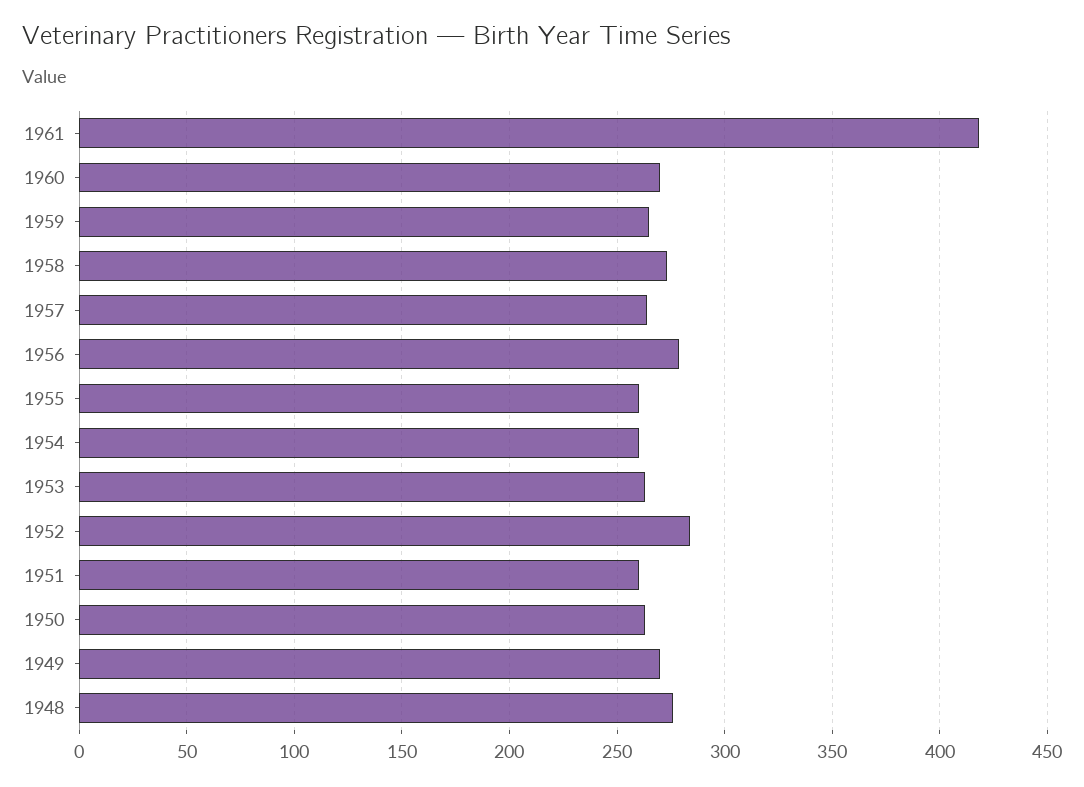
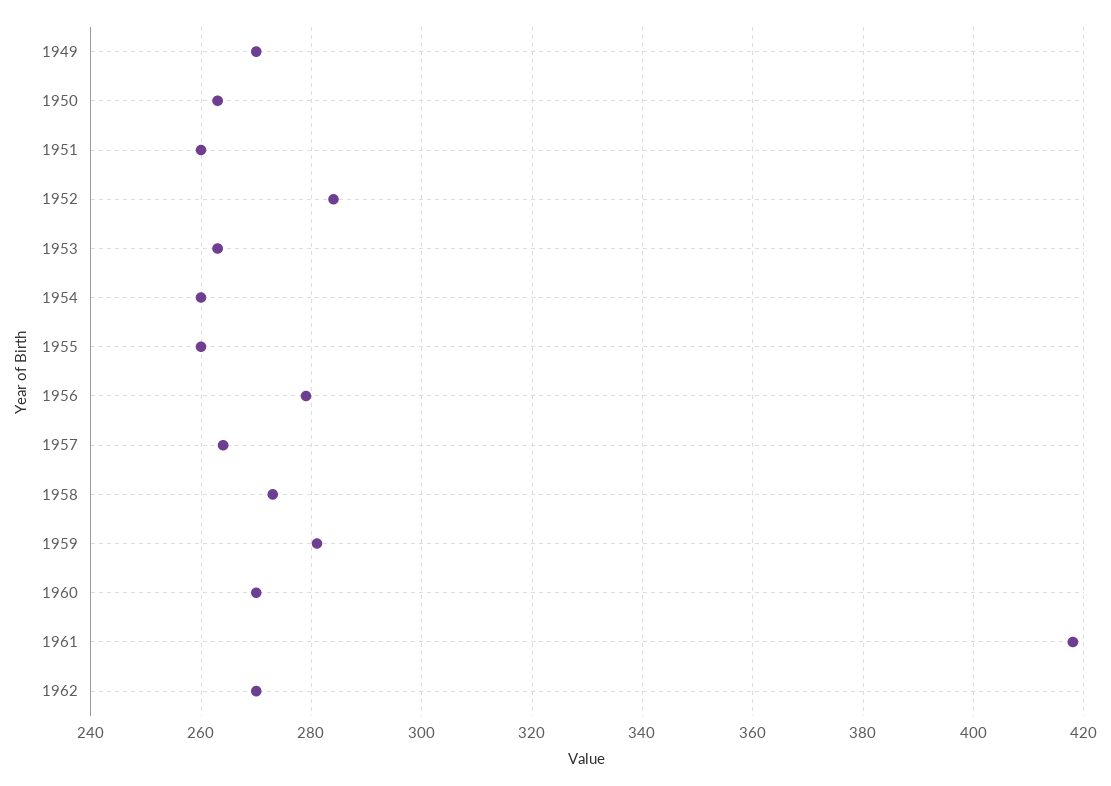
1959: 265 -> 280
1948: 275 -> none
1962: none -> 270

